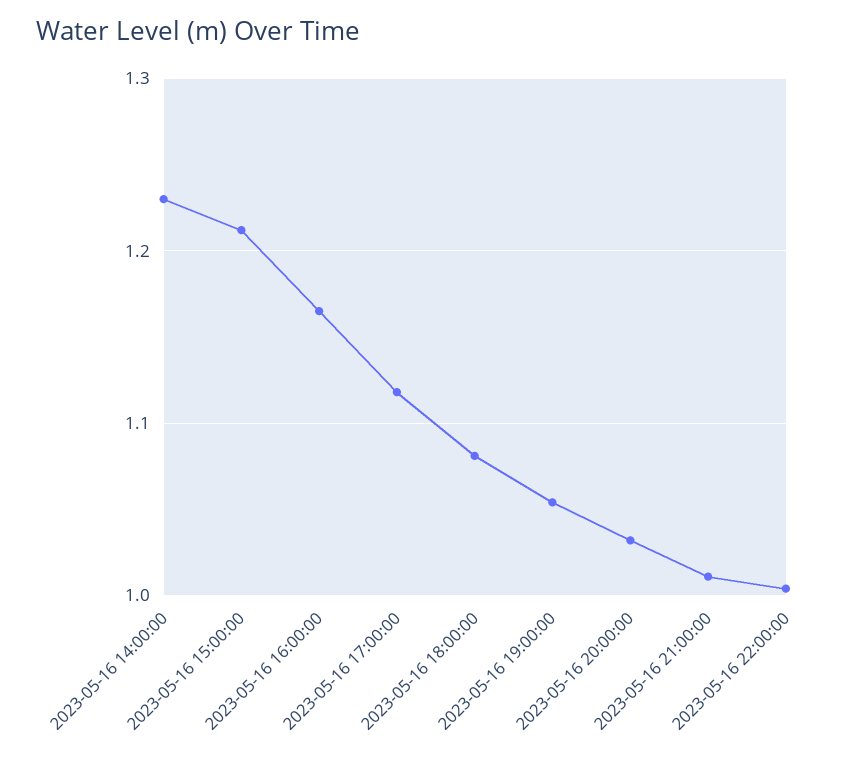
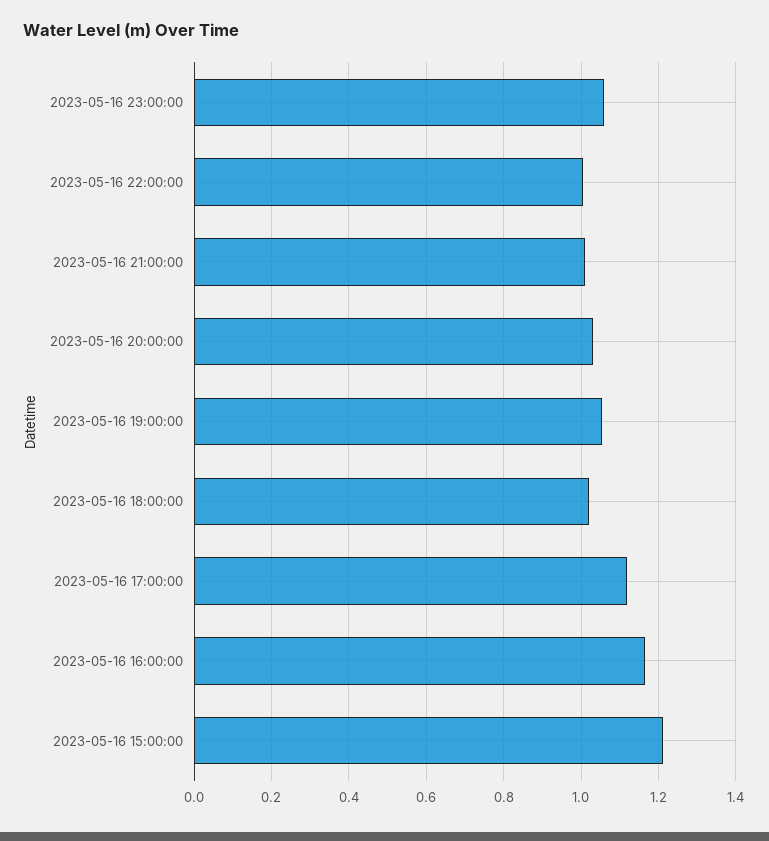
2023-05-16 14:00:00: 1.23 -> none
2023-05-16 18:00:00: 1.08 -> 1.02
2023-05-16 23:00:00: none -> 1.06

